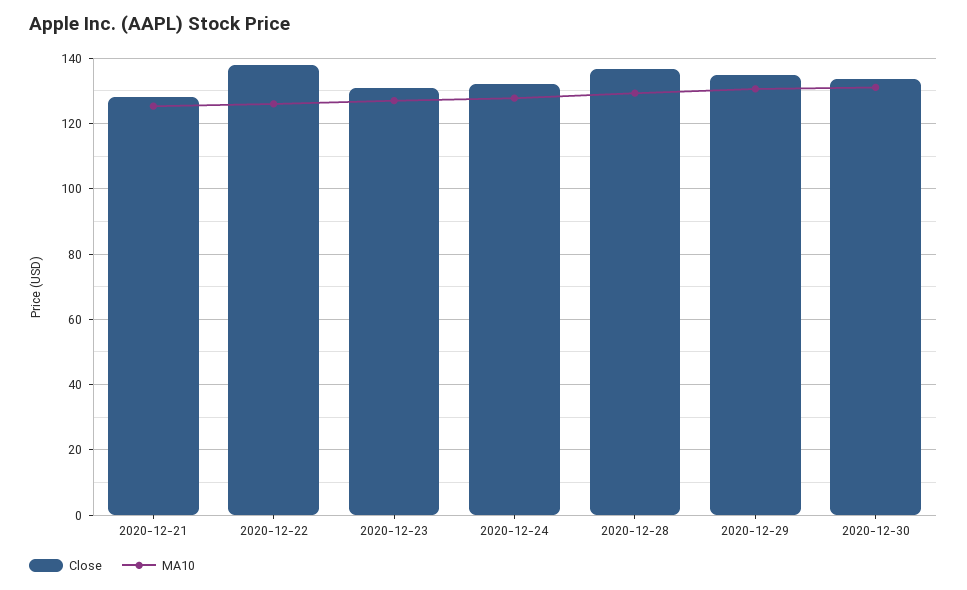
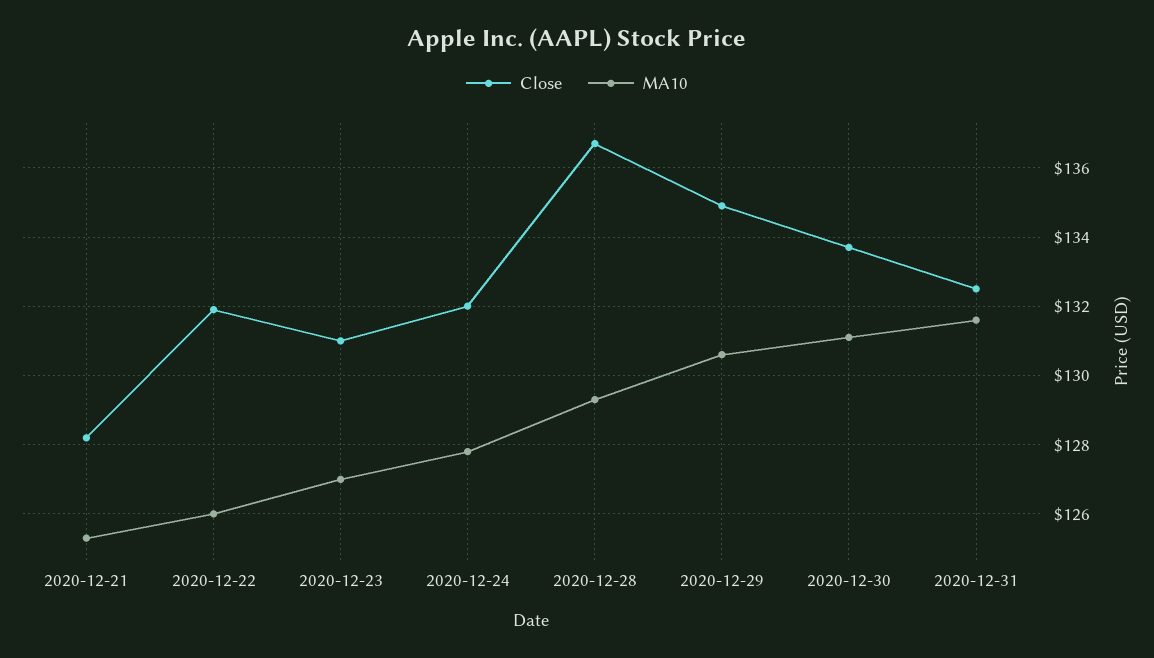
Close, 2020-12-22: 138 -> 132
Close, 2020-12-31: none -> 132.5
MA10, 2020-12-31: none -> 131.5

